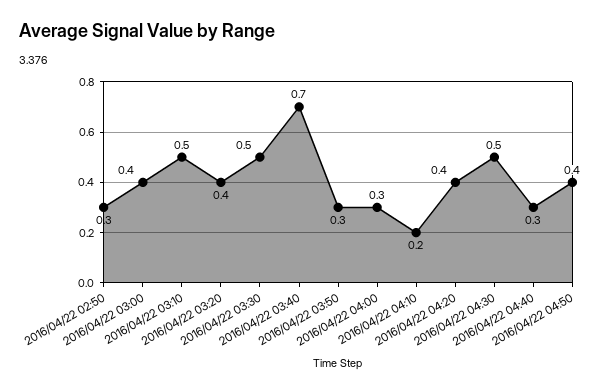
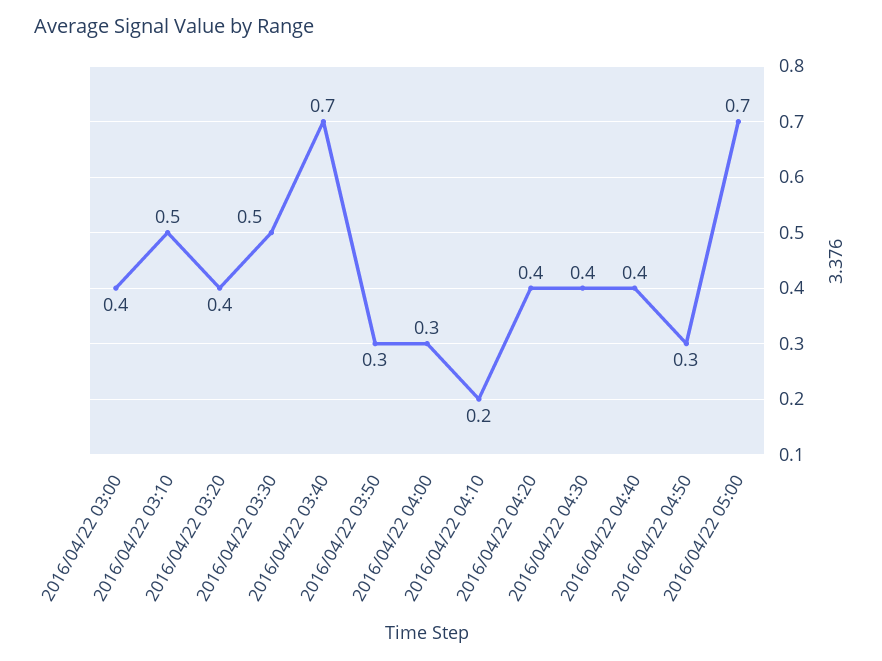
2016/04/22 02:50: 0.3 -> none
2016/04/22 04:30: 0.5 -> 0.4
2016/04/22 04:40: 0.3 -> 0.4
2016/04/22 04:50: 0.4 -> 0.3
2016/04/22 05:00: none -> 0.7

